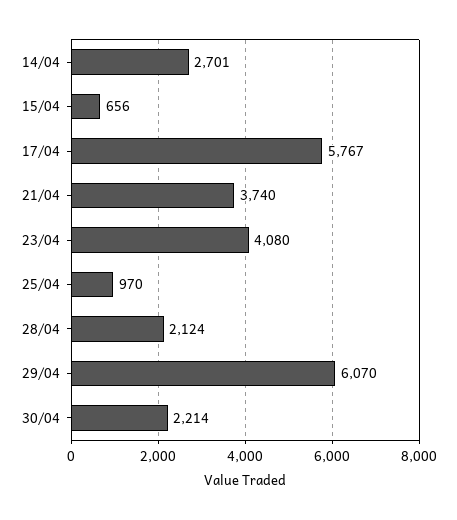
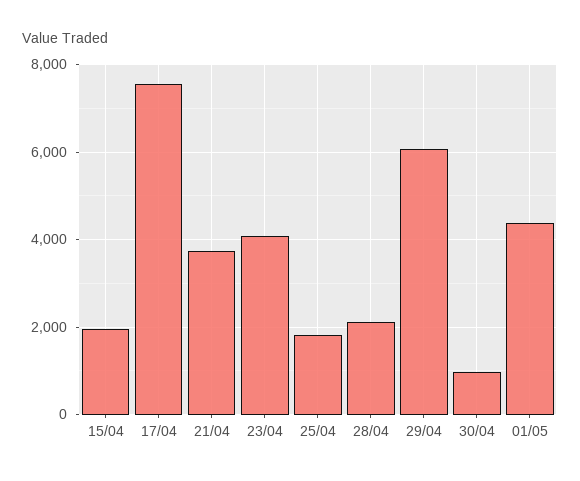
14/04: 2701 -> none
15/04: 656 -> 2000
17/04: 5767 -> 7600
25/04: 970 -> 1800
30/04: 2214 -> 1000
01/05: none -> 4400

